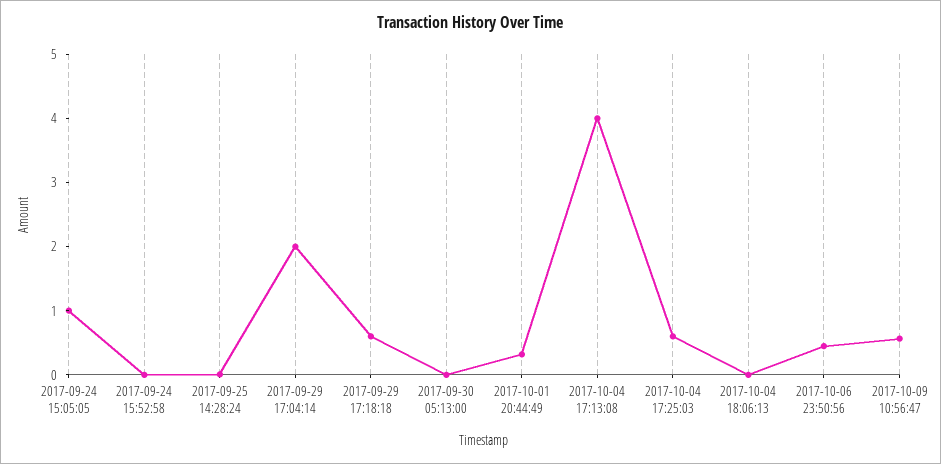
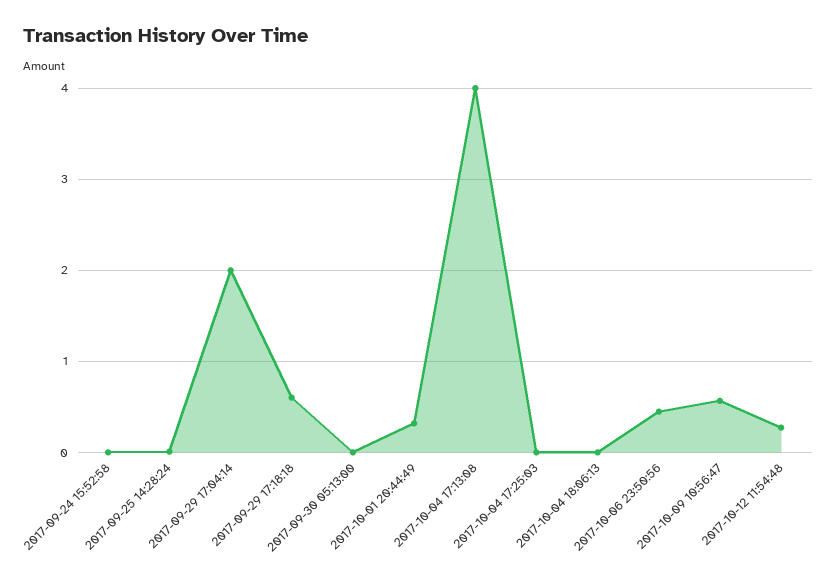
2017-09-24 15:05:05: 1 -> none
2017-10-04 17:25:03: 0.6 -> 0
2017-10-12 11:54:48: none -> 0.3

